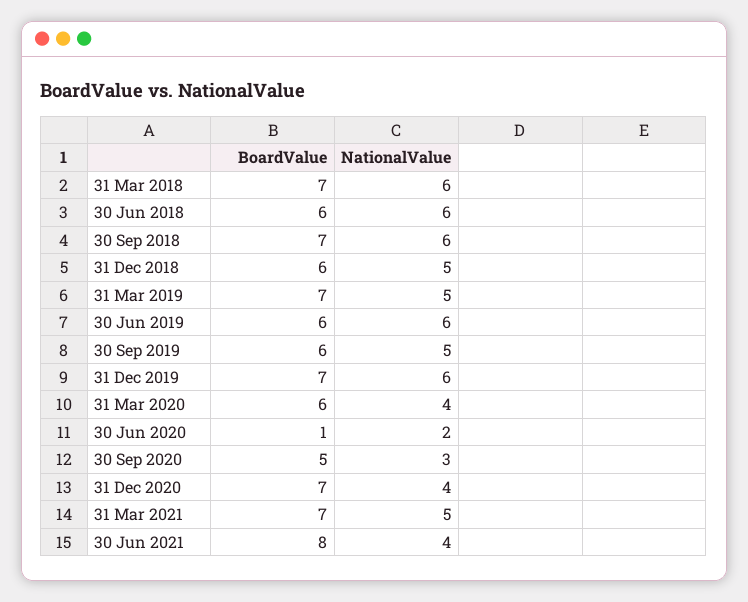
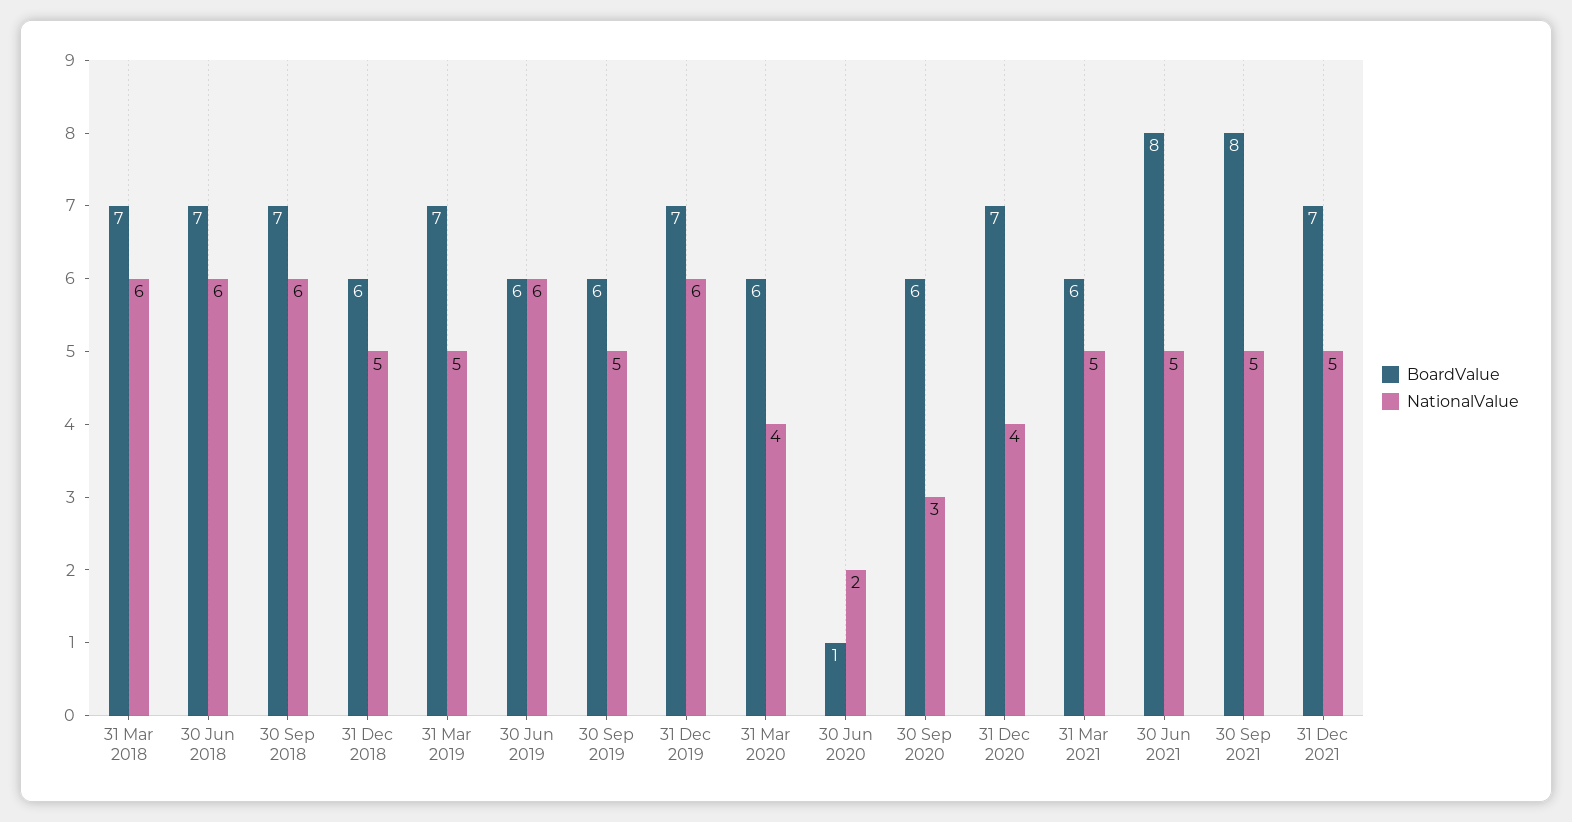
BoardValue, 30 Jun 2018: 6 -> 7
BoardValue, 30 Sep 2020: 5 -> 6
BoardValue, 31 Mar 2021: 7 -> 6
NationalValue, 30 Jun 2021: 4 -> 5
BoardValue, 30 Sep 2021: none -> 8
NationalValue, 30 Sep 2021: none -> 5
BoardValue, 31 Dec 2021: none -> 7
NationalValue, 31 Dec 2021: none -> 5

